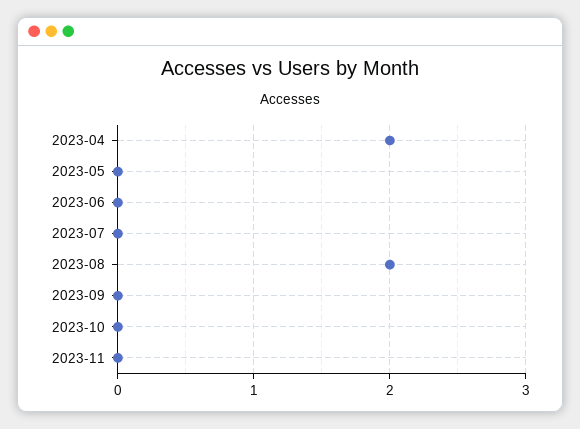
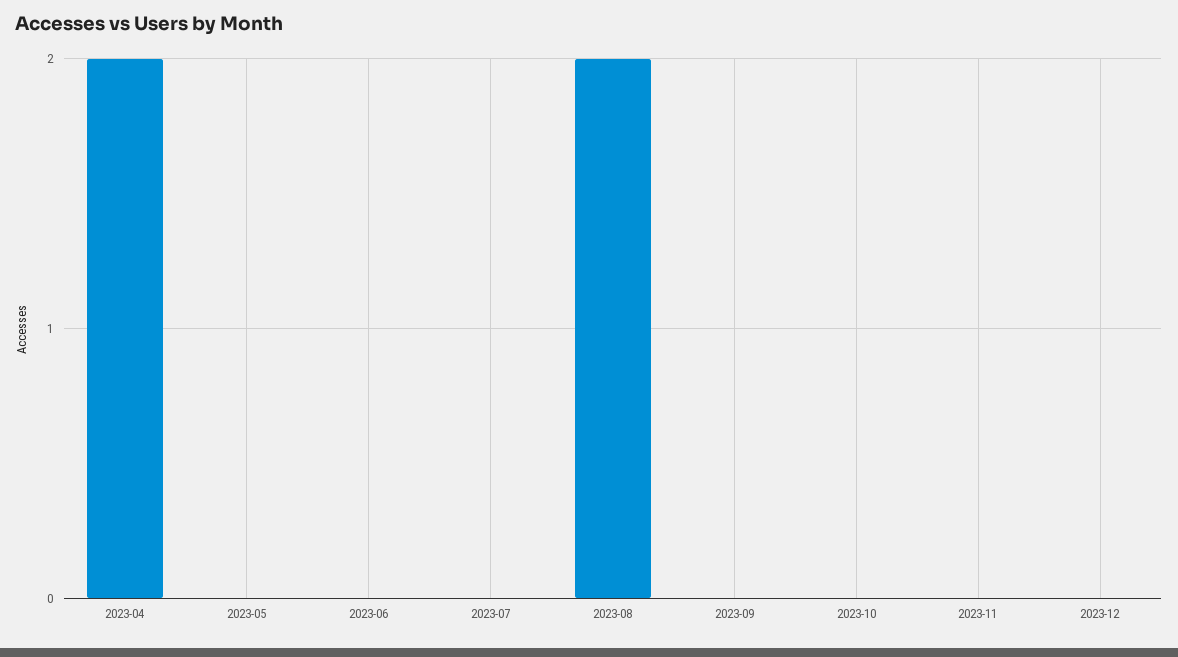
2023-12: none -> 0

